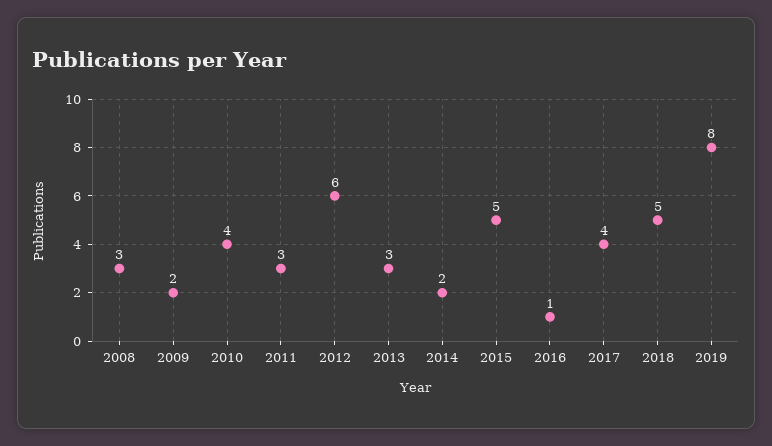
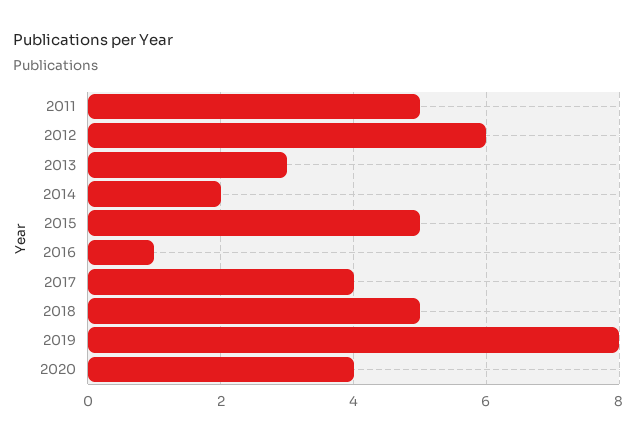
2008: 3 -> none
2009: 2 -> none
2010: 4 -> none
2011: 3 -> 5
2020: none -> 4

